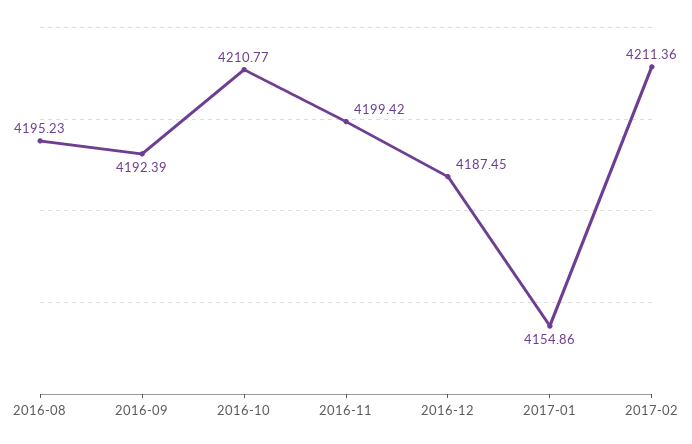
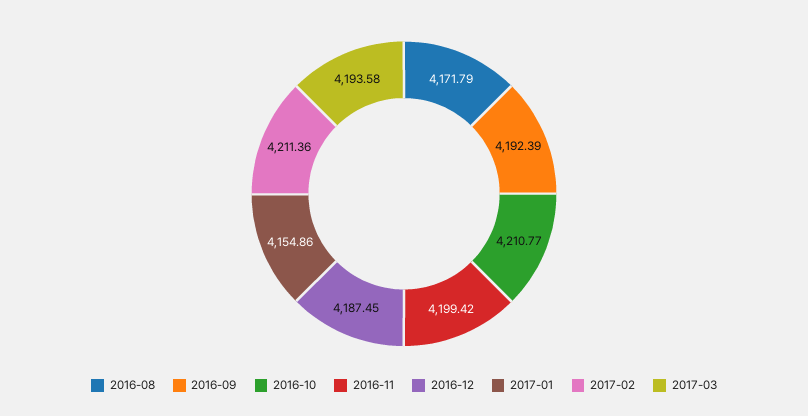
2016-08: 4195.23 -> 4171.79
2017-03: none -> 4193.58

